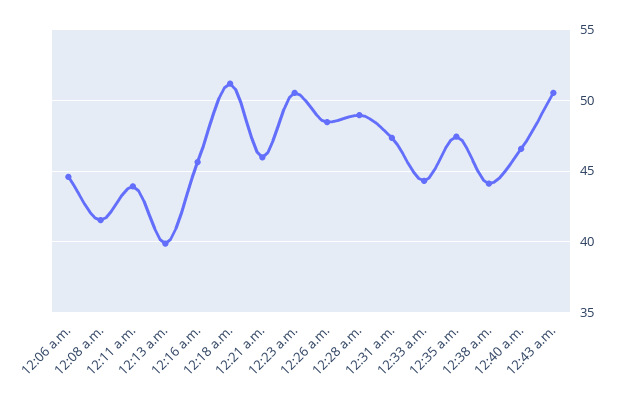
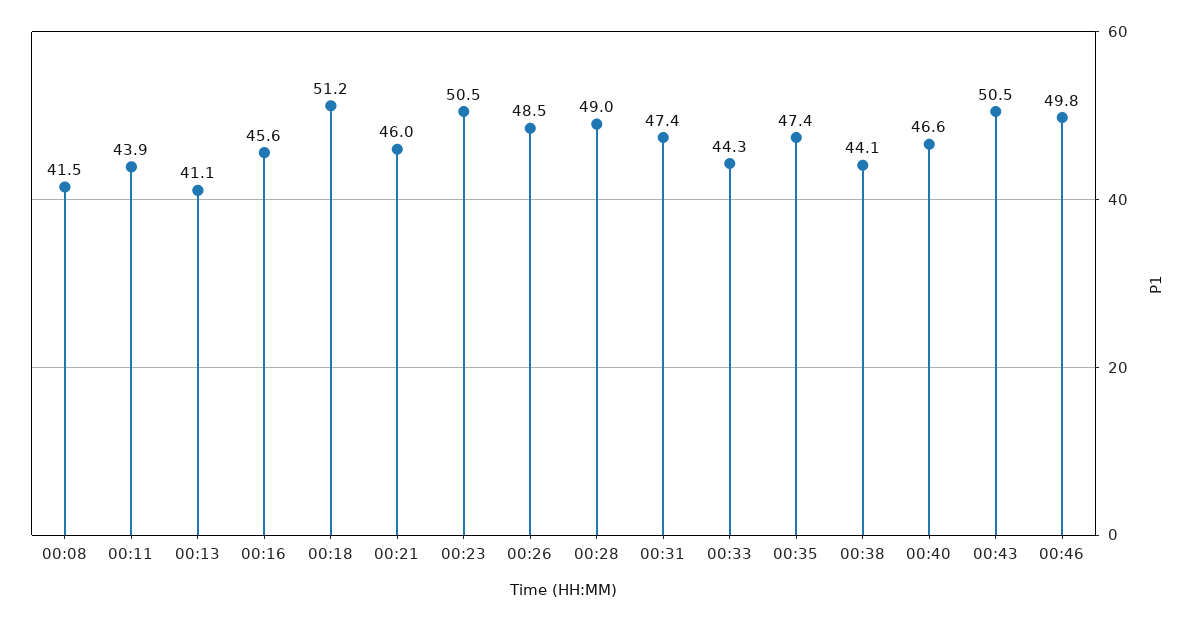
12:06 a.m.: 44.5 -> none
12:13 a.m.: 40 -> 41.1
00:46: none -> 49.8

